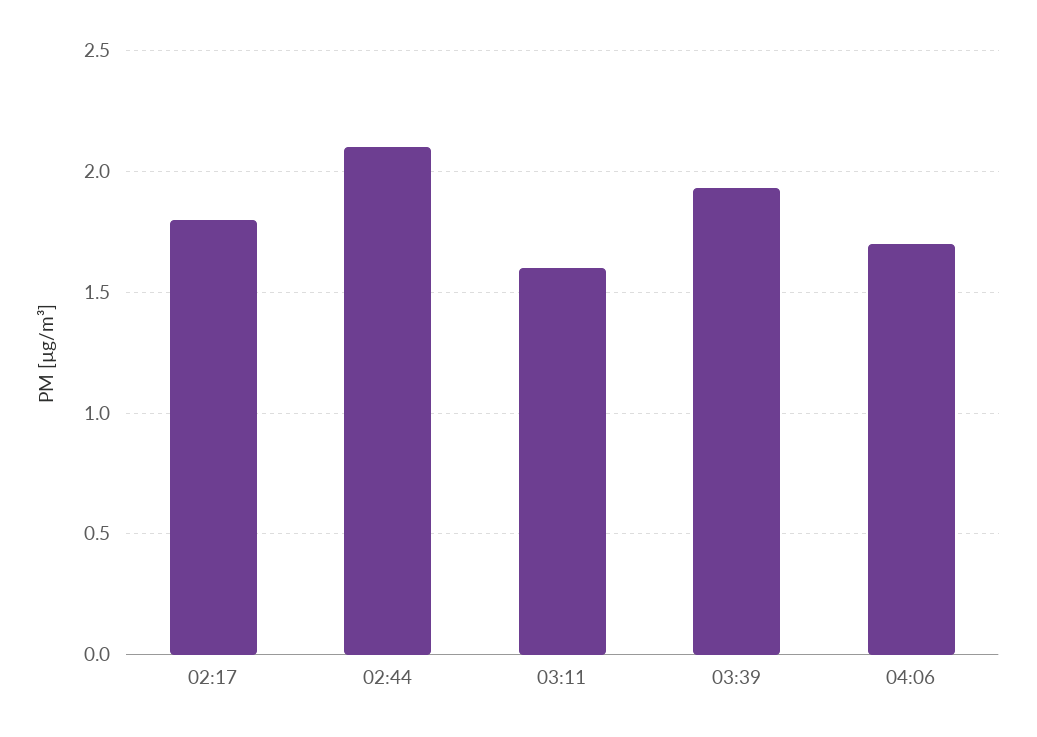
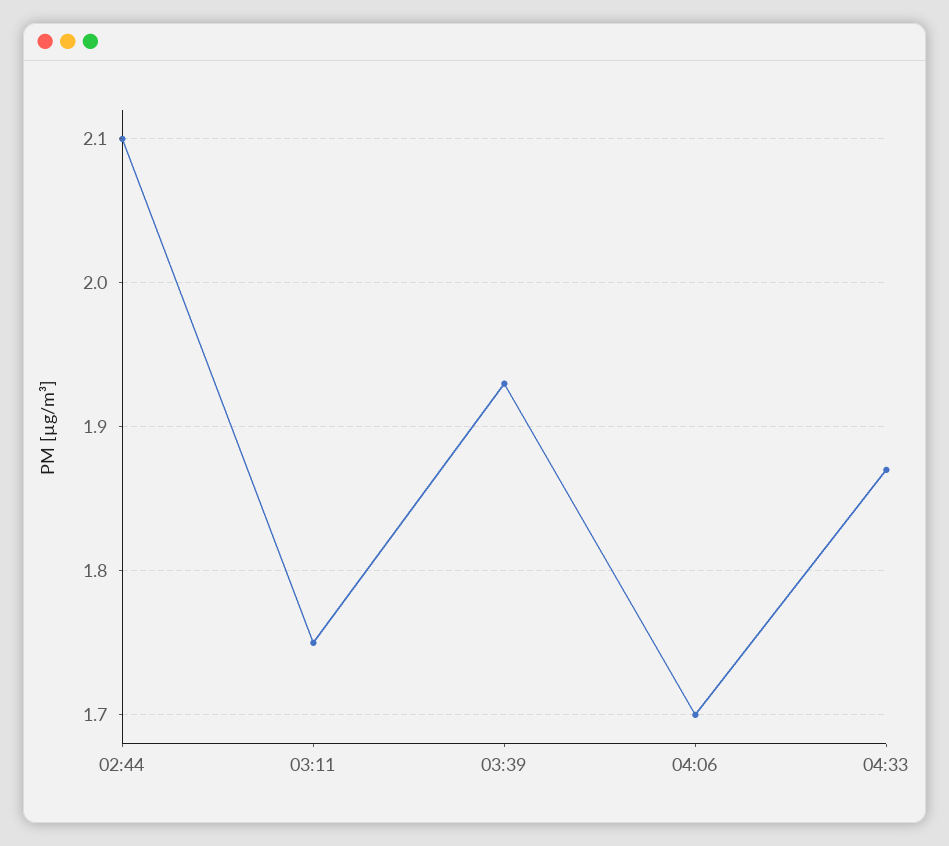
02:17: 1.8 -> none
03:11: 1.6 -> 1.75
04:33: none -> 1.87

